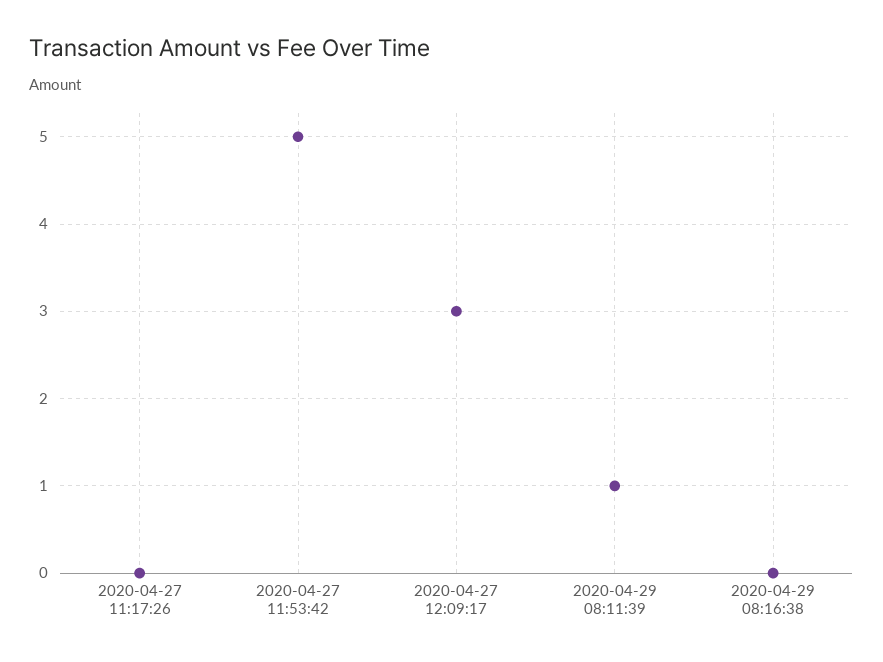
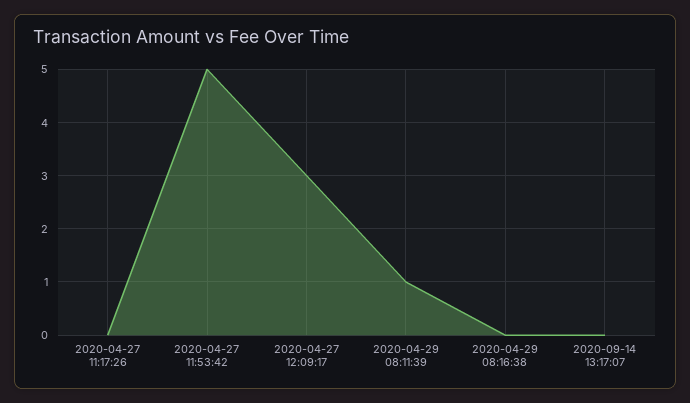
2020-09-14 13:17:07: none -> 0

